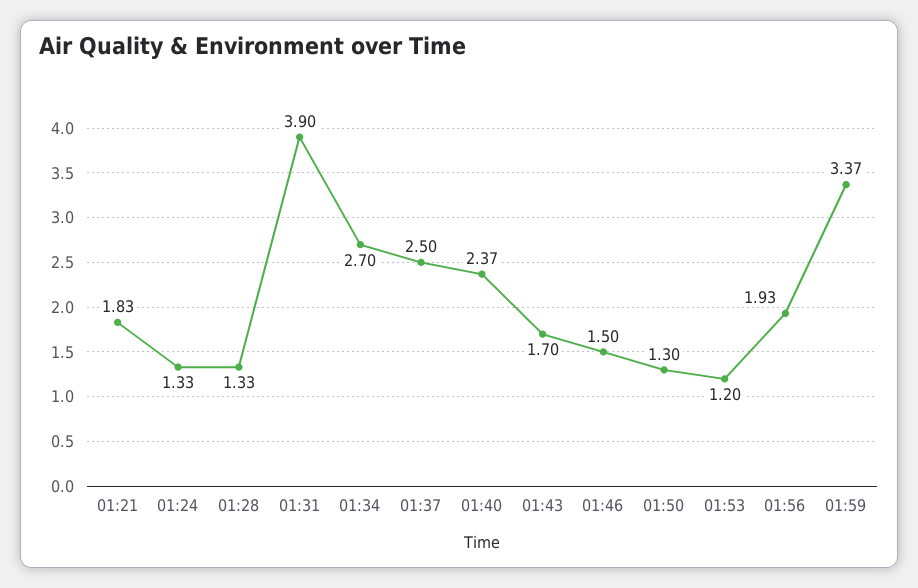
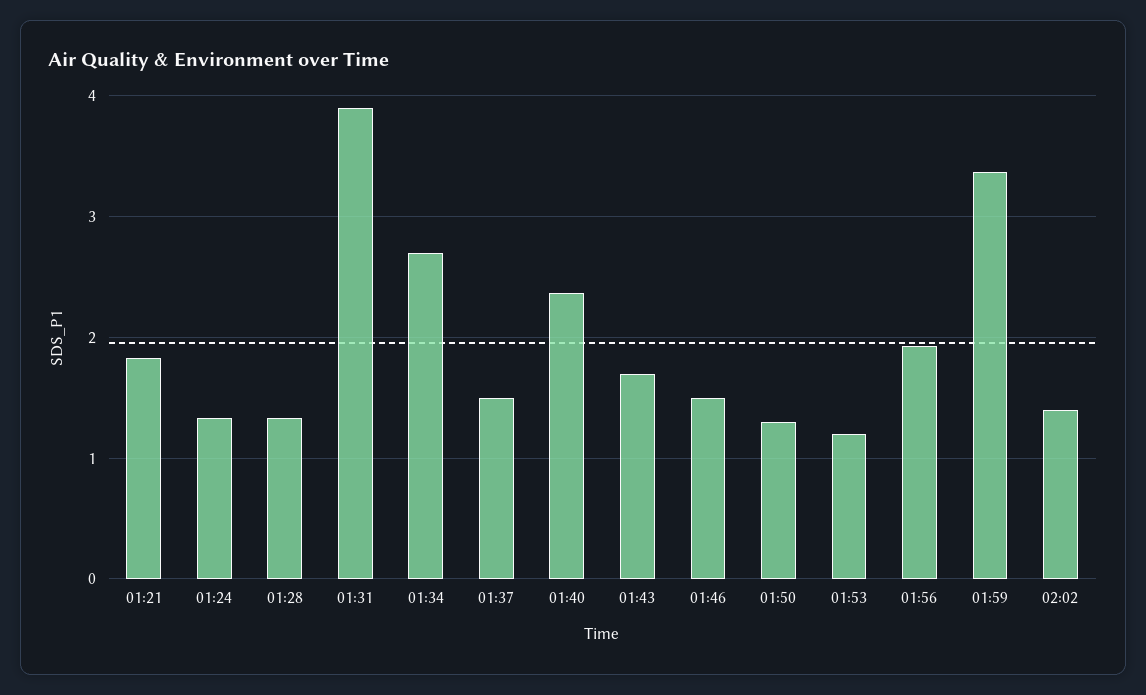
01:37: 2.5 -> 1.5
02:02: none -> 1.4

